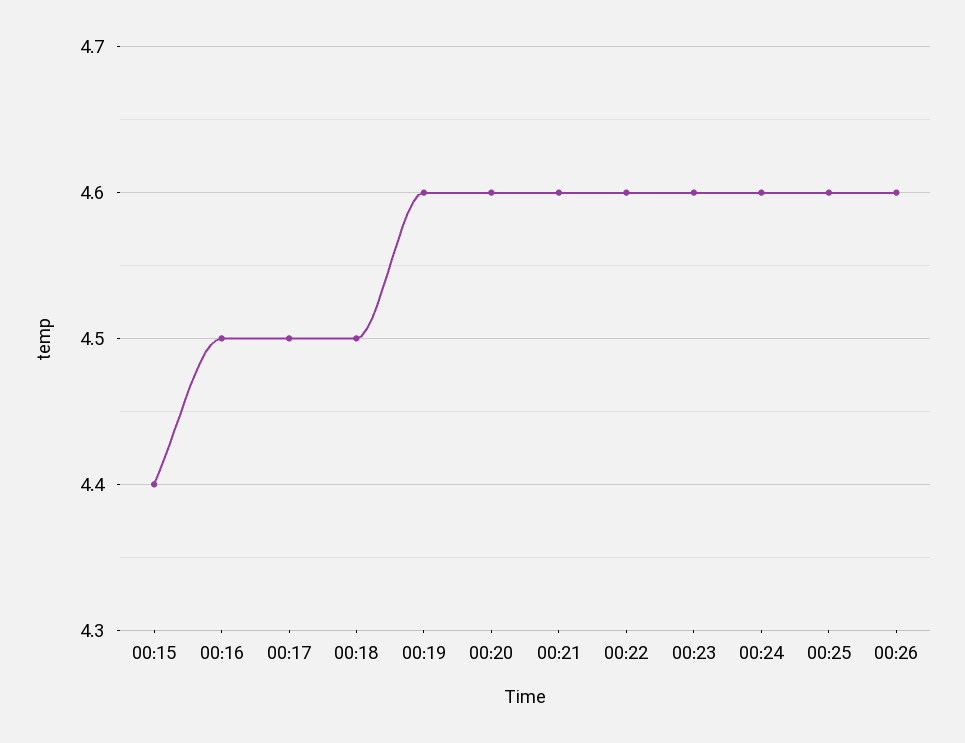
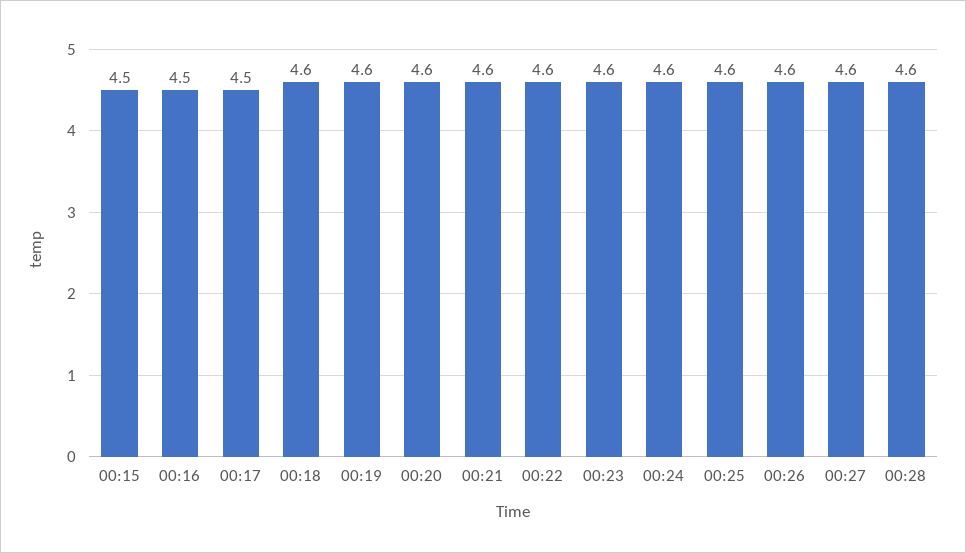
00:15: 4.4 -> 4.5
00:18: 4.5 -> 4.6
00:27: none -> 4.6
00:28: none -> 4.6

